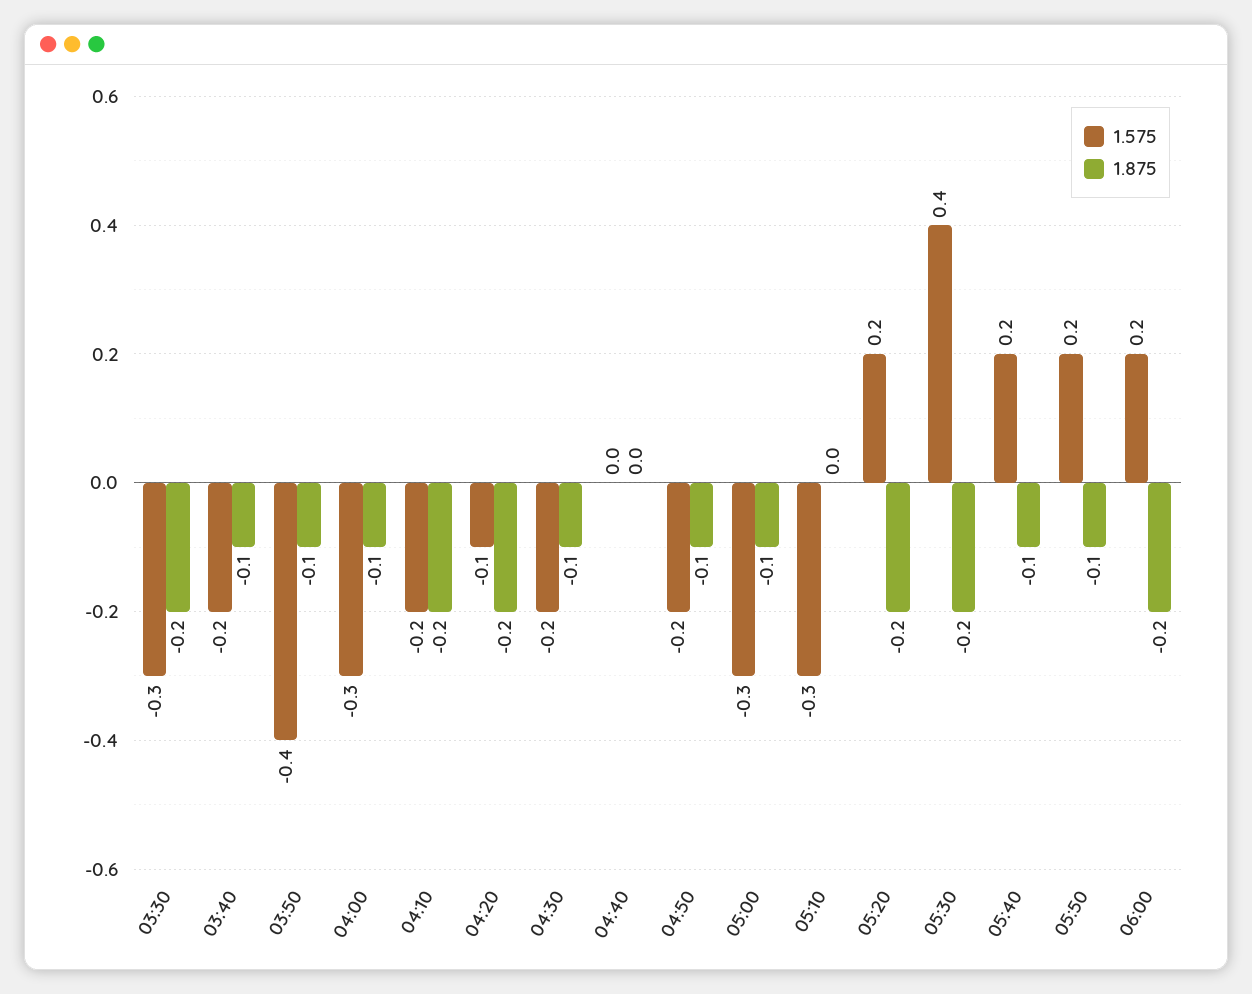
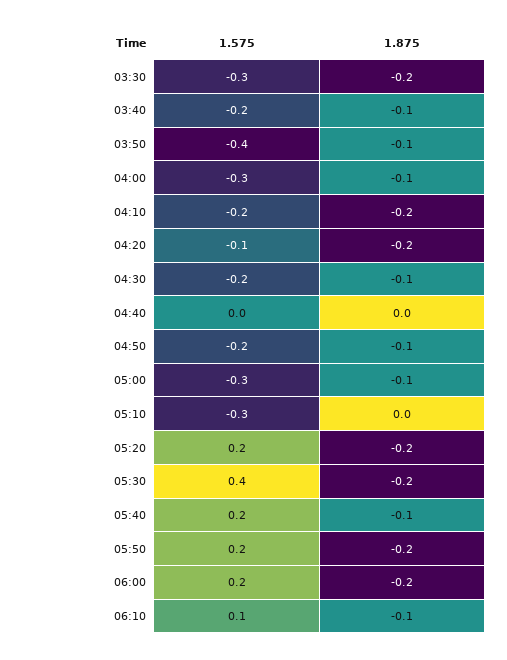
1.875, 05:50: -0.1 -> -0.2
1.575, 06:10: none -> 0.1
1.875, 06:10: none -> -0.1

